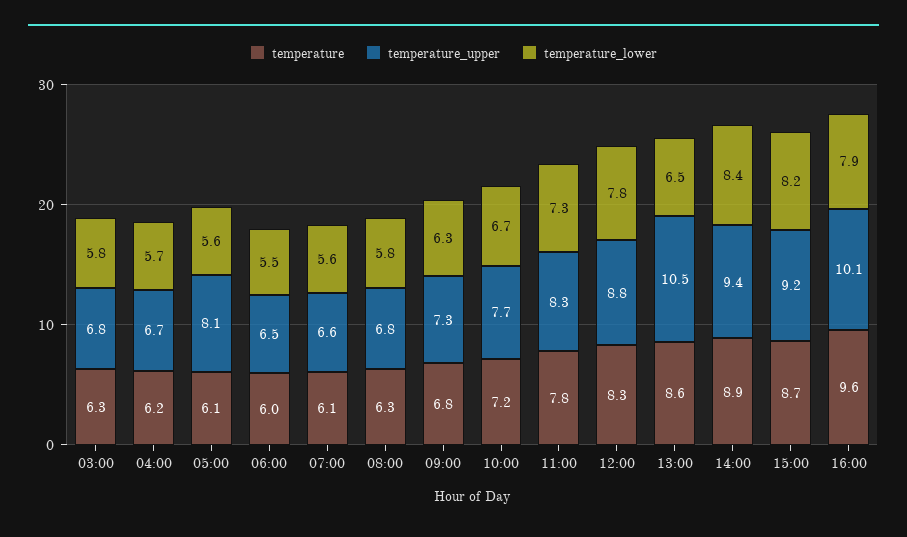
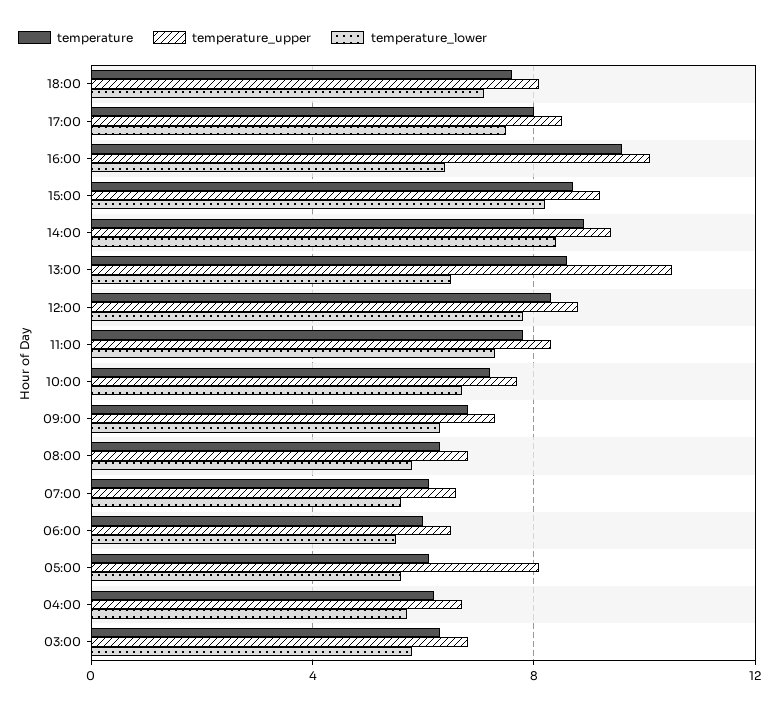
temperature_lower, 16:00: 7.9 -> 6.5
temperature, 18:00: none -> 7.5
temperature_upper, 18:00: none -> 8
temperature_lower, 18:00: none -> 7
temperature, 17:00: none -> 8
temperature_upper, 17:00: none -> 8.5
temperature_lower, 17:00: none -> 7.5

